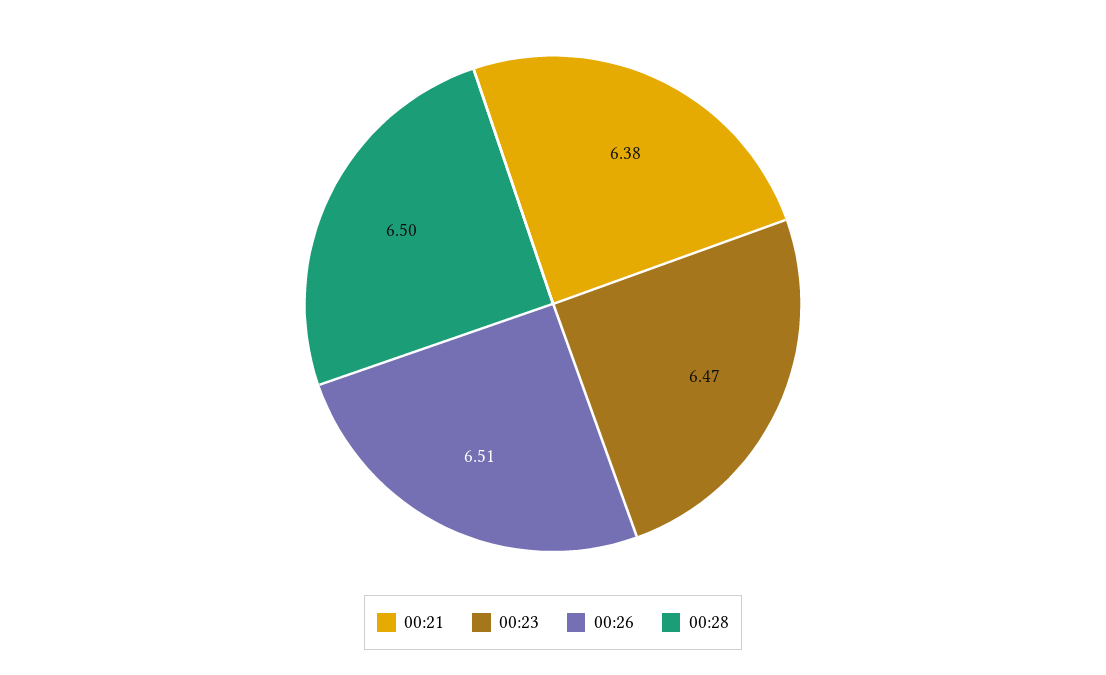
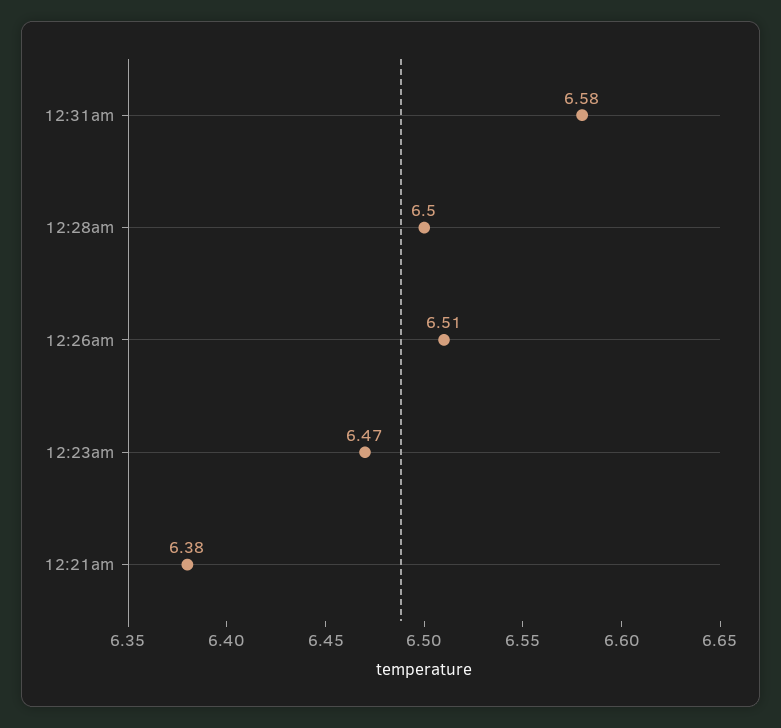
12:31am: none -> 6.58

